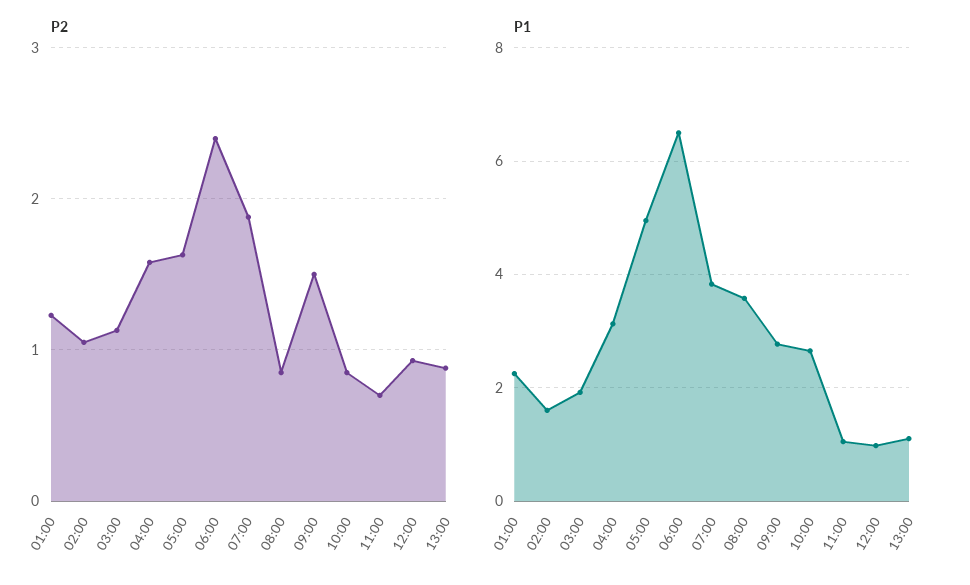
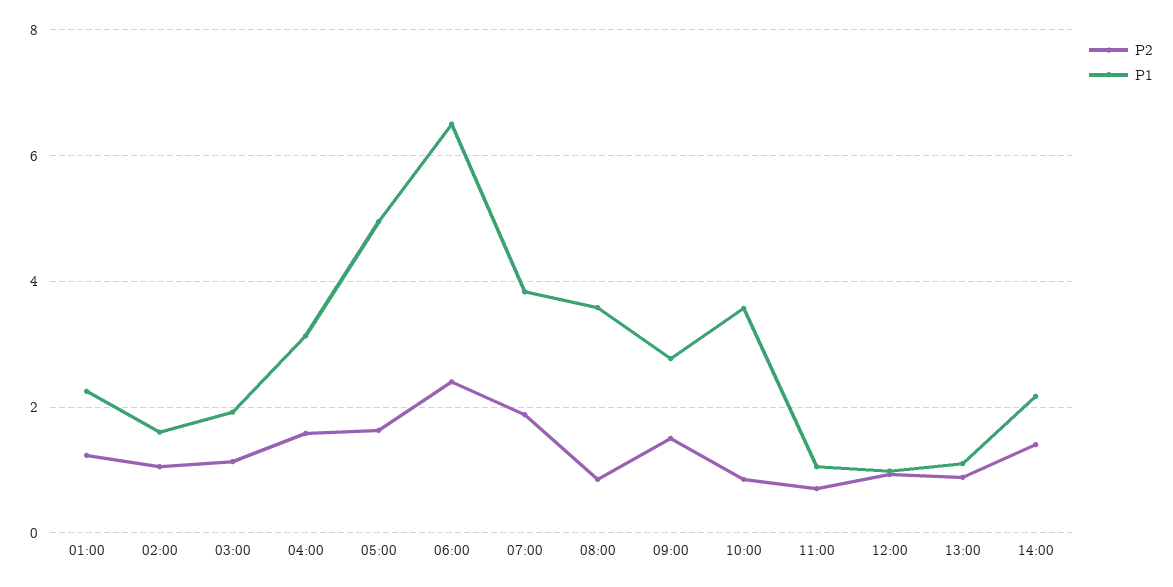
P1, 10:00: 2.6 -> 3.6
P2, 14:00: none -> 1.4
P1, 14:00: none -> 2.2

